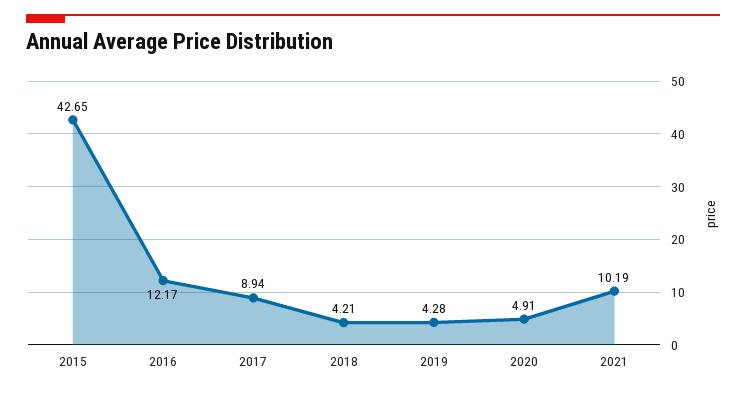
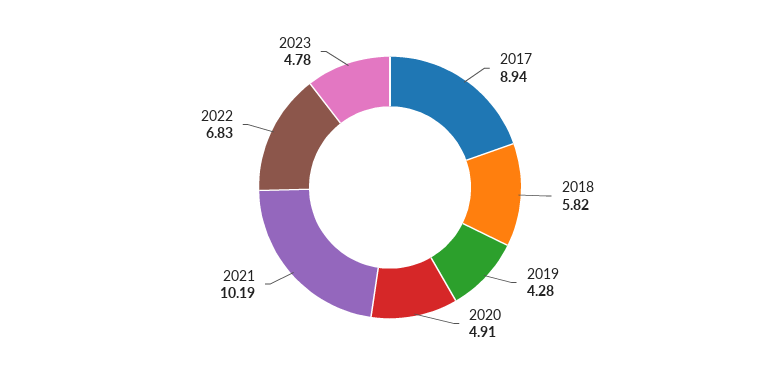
2015: 42.65 -> none
2016: 12.17 -> none
2018: 4.21 -> 5.82
2022: none -> 6.83
2023: none -> 4.78

